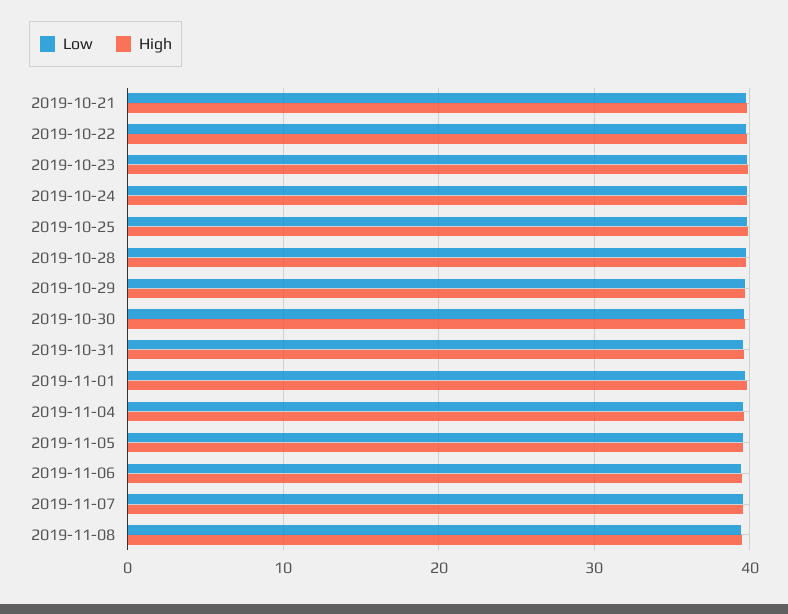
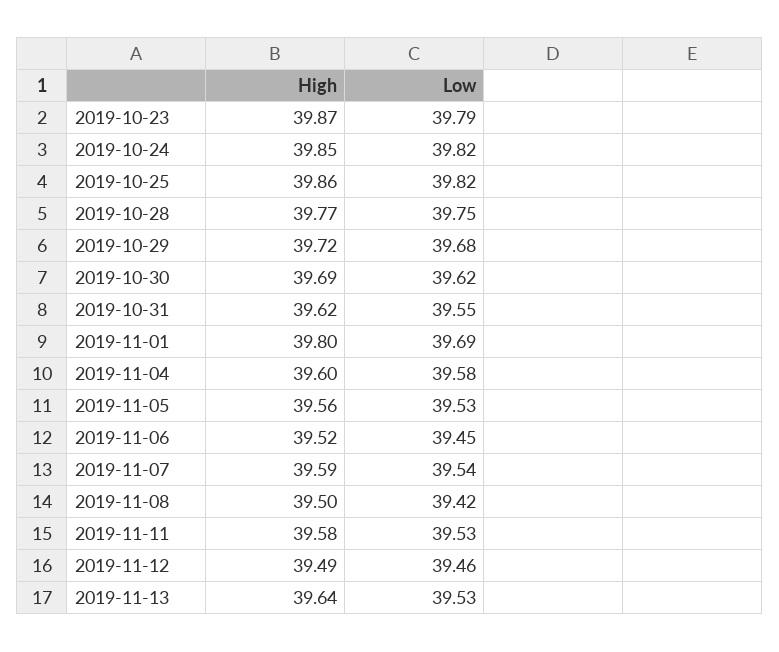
Low, 2019-10-21: 40 -> none
High, 2019-10-21: 40 -> none
Low, 2019-10-22: 40 -> none
High, 2019-10-22: 40 -> none
High, 2019-11-11: none -> 39.58
Low, 2019-11-11: none -> 39.53
High, 2019-11-12: none -> 39.49
Low, 2019-11-12: none -> 39.46
High, 2019-11-13: none -> 39.64
Low, 2019-11-13: none -> 39.53

